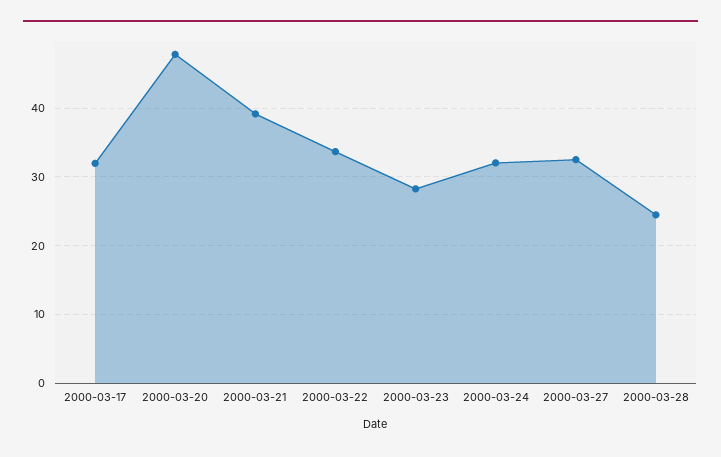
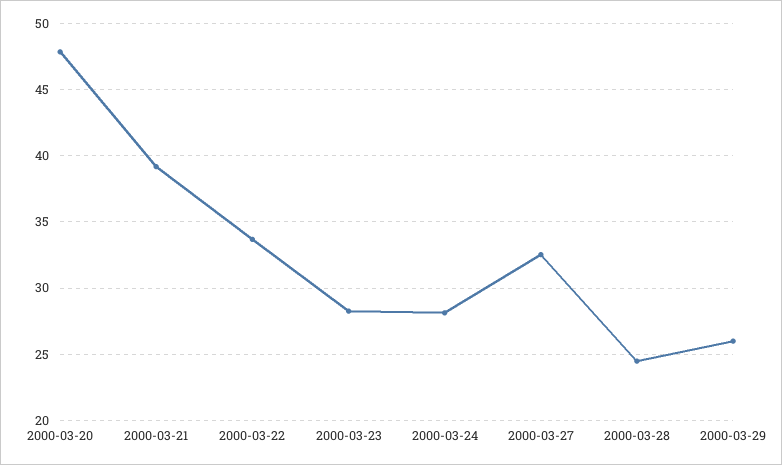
2000-03-17: 32 -> none
2000-03-24: 32 -> 28
2000-03-29: none -> 26

